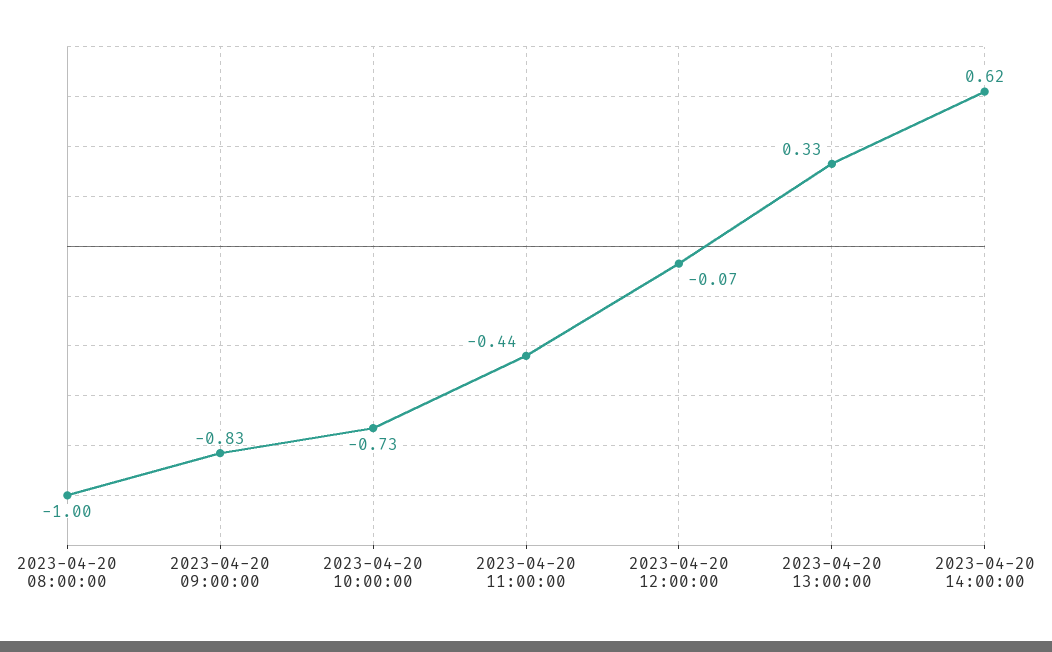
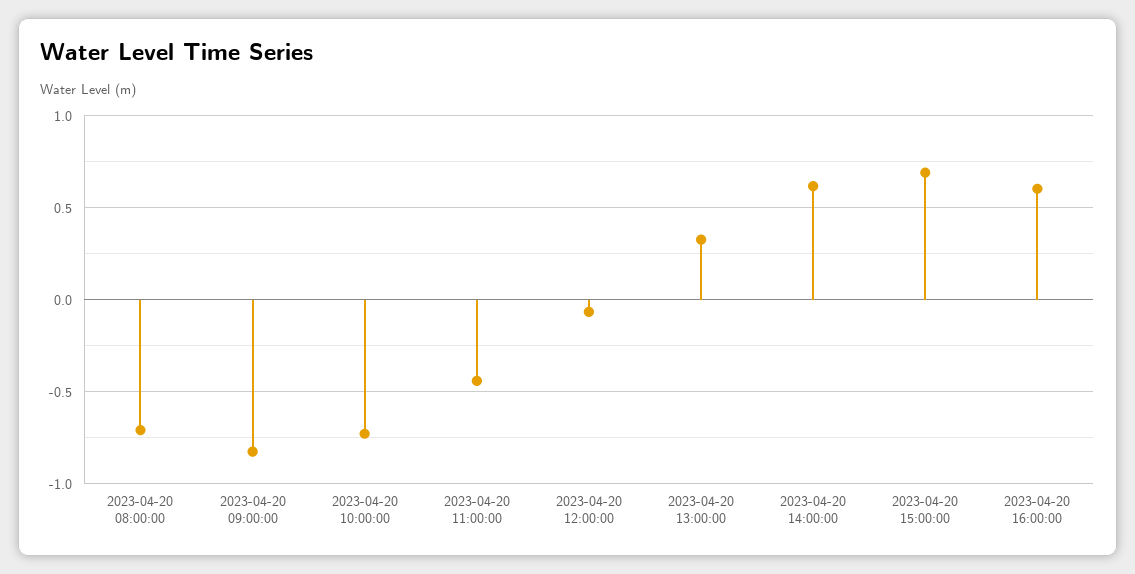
2023-04-20 08:00:00: -1 -> -0.7
2023-04-20 15:00:00: none -> 0.7
2023-04-20 16:00:00: none -> 0.6

